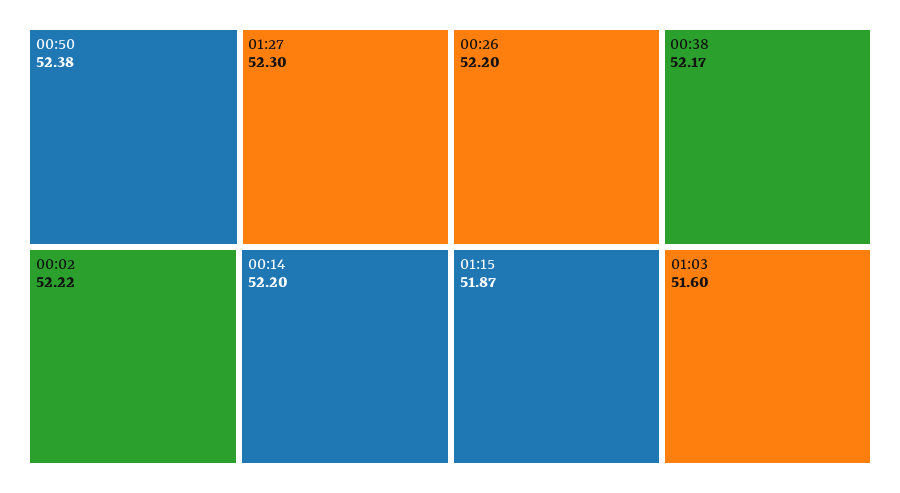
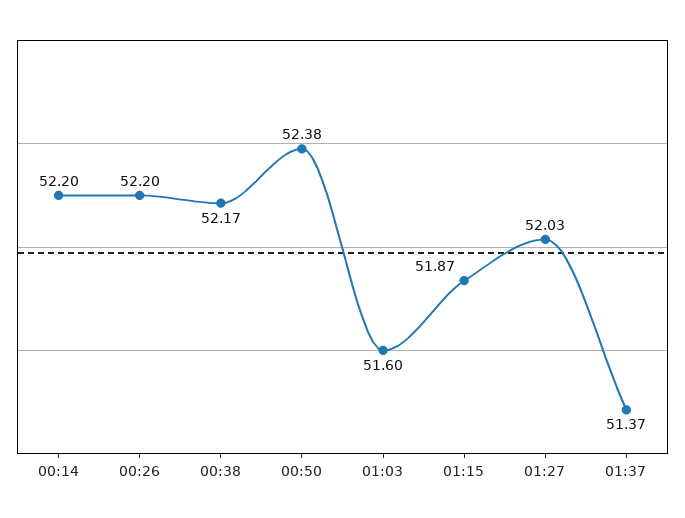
01:27: 52.3 -> 52.03
00:02: 52.22 -> none
01:37: none -> 51.37

